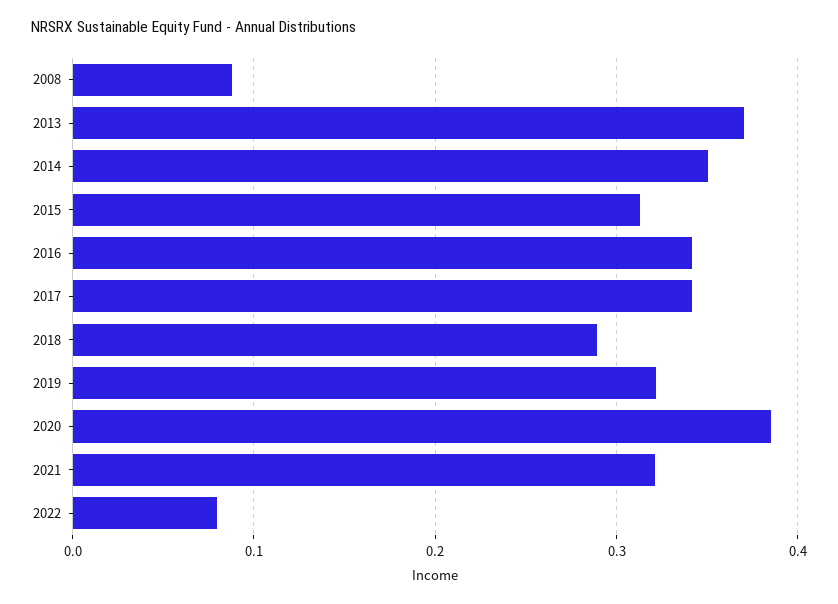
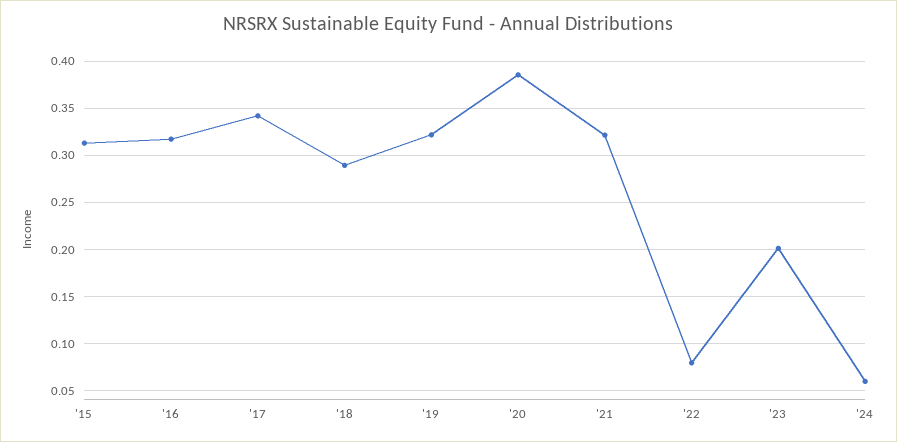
2008: 0.09 -> none
2013: 0.37 -> none
2014: 0.35 -> none
2016: 0.34 -> 0.32
'23: none -> 0.2
'24: none -> 0.06

